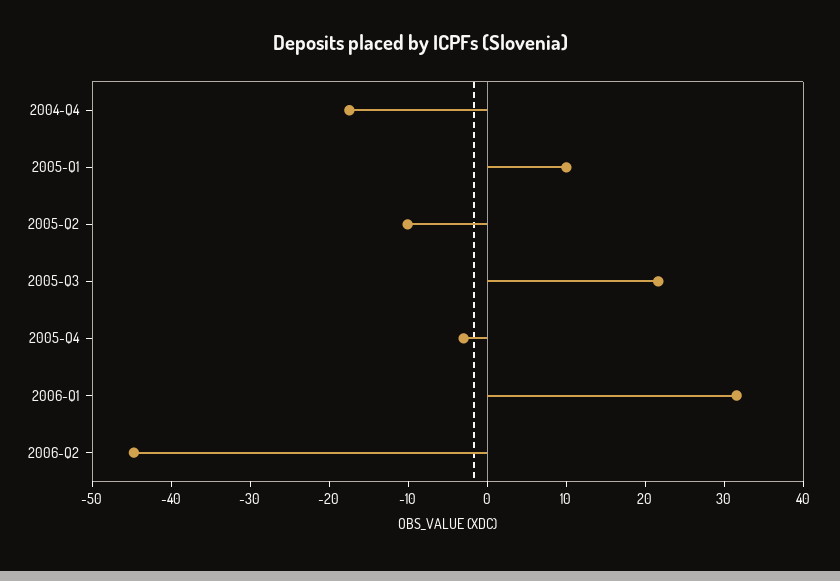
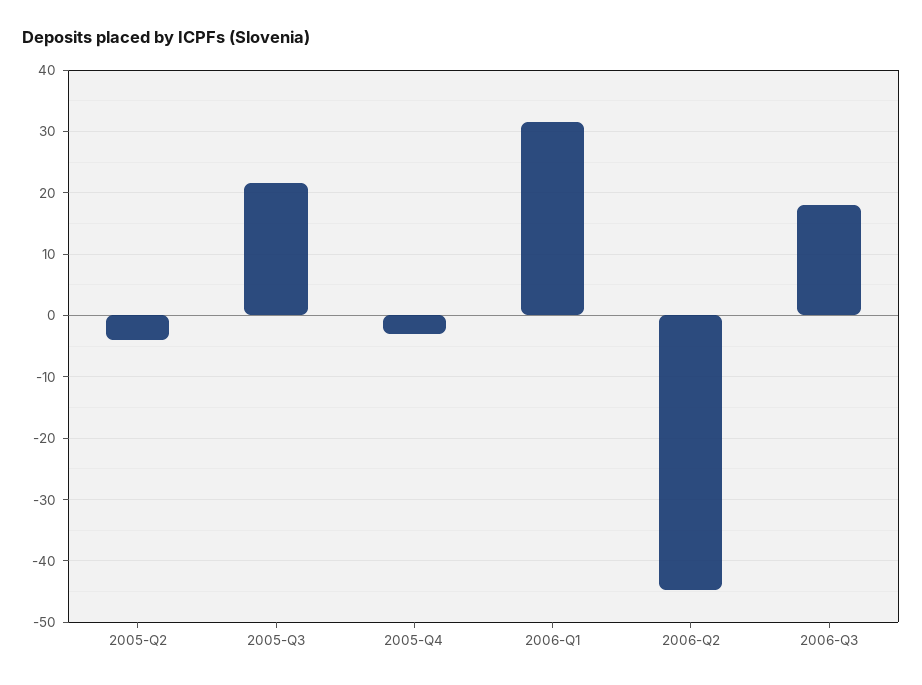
2004-Q4: -18 -> none
2005-Q1: 10 -> none
2005-Q2: -10 -> -4
2006-Q3: none -> 18

